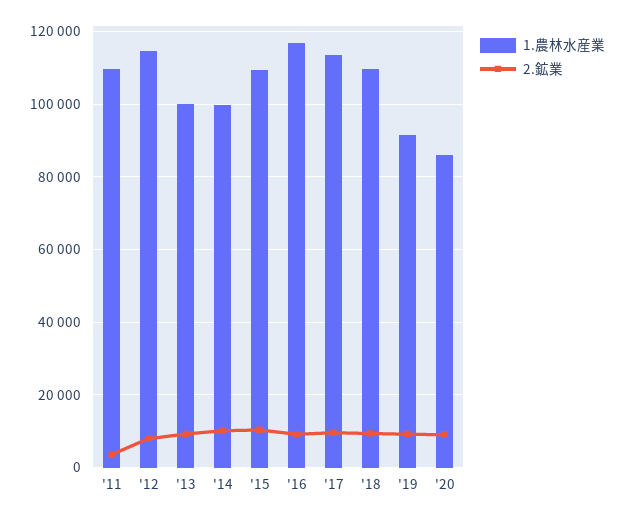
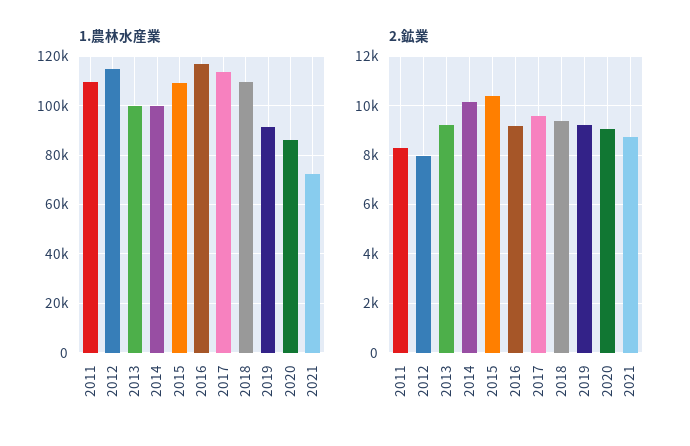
2.鉱業, '11: 4000 -> 8250
1.農林水産業, 2021: none -> 72500
2.鉱業, 2021: none -> 8750

